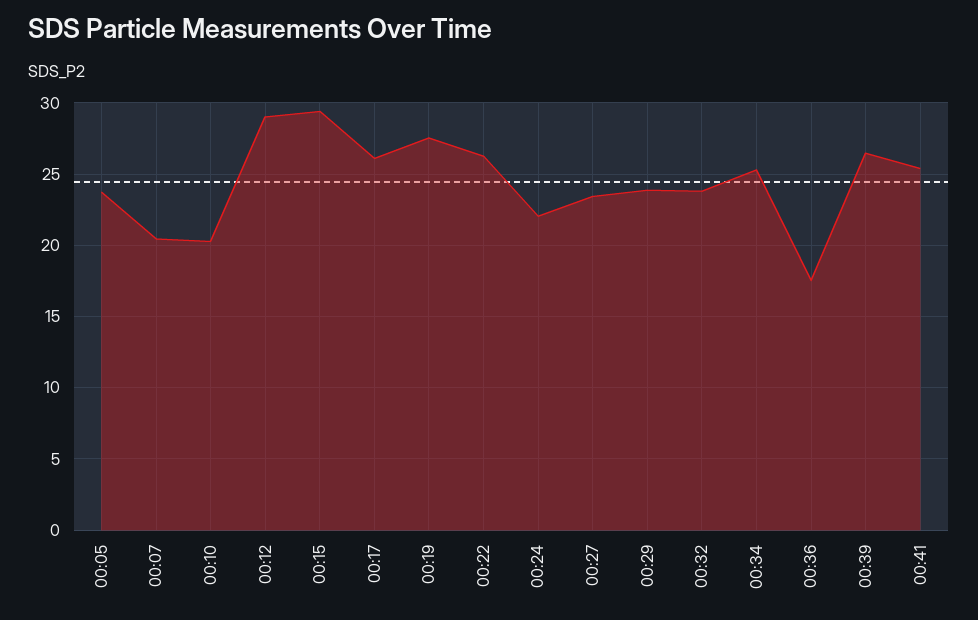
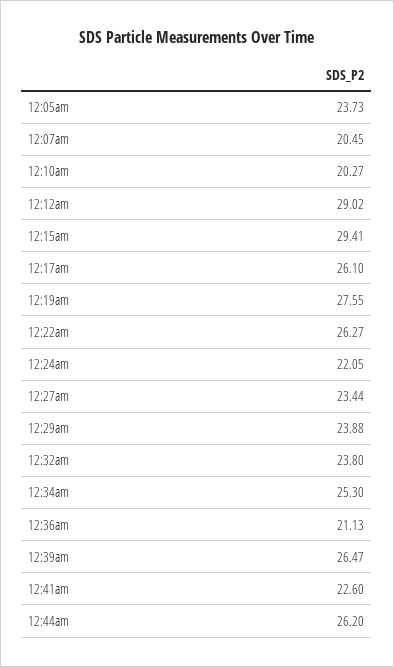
00:36: 17.5 -> 21.13
00:41: 25.5 -> 22.6
12:44am: none -> 26.2

